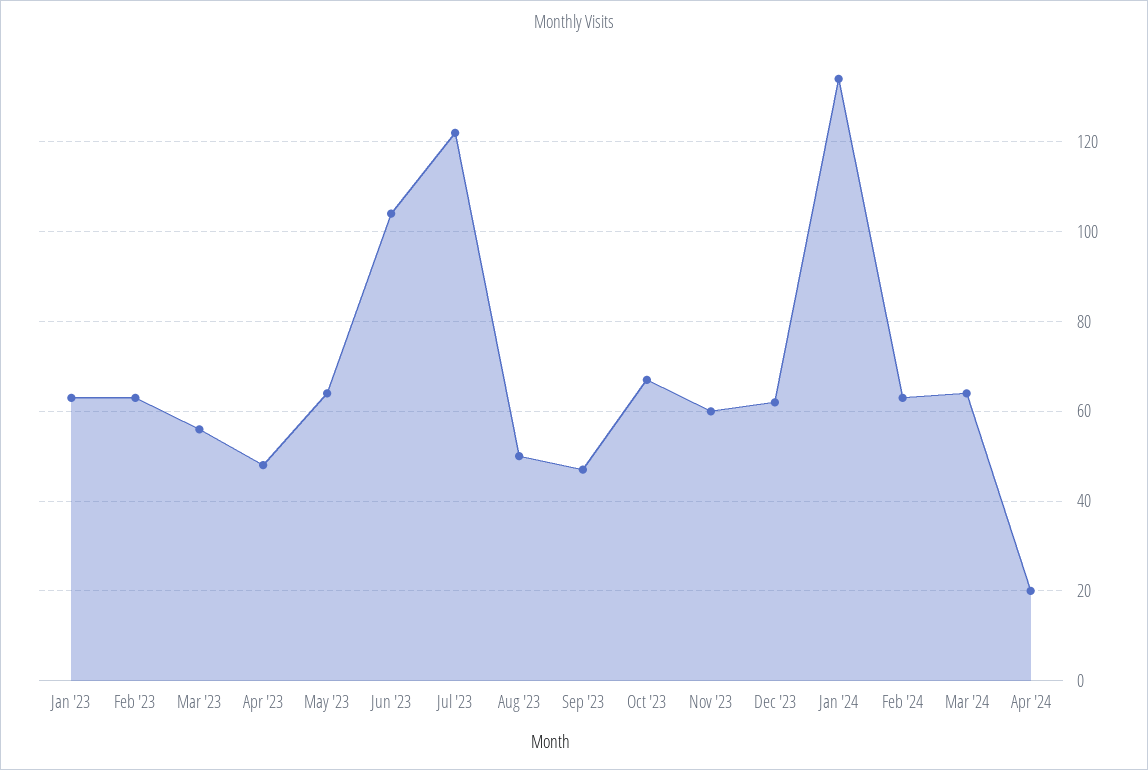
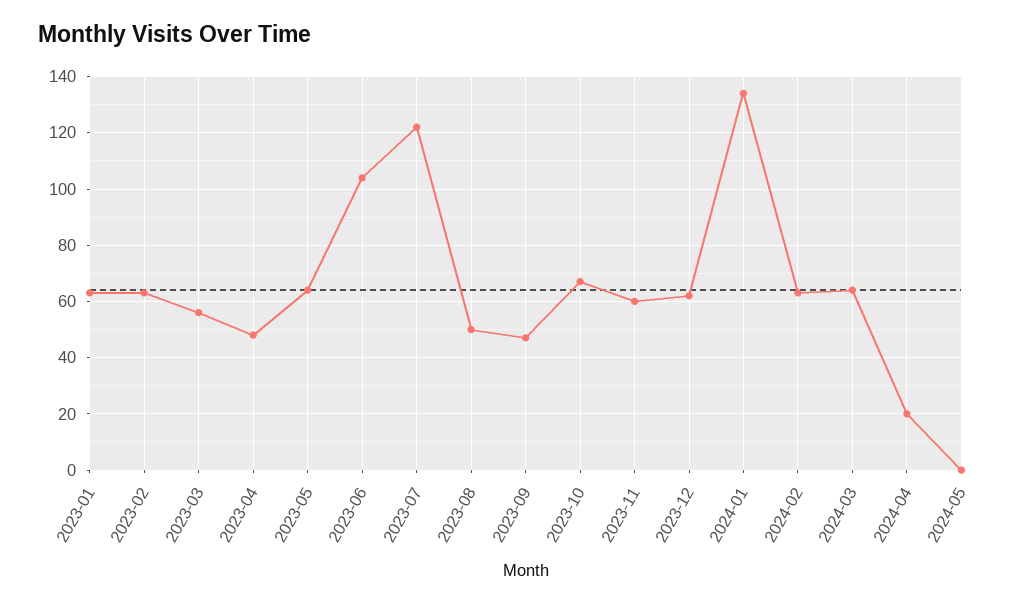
2024-05: none -> 0

